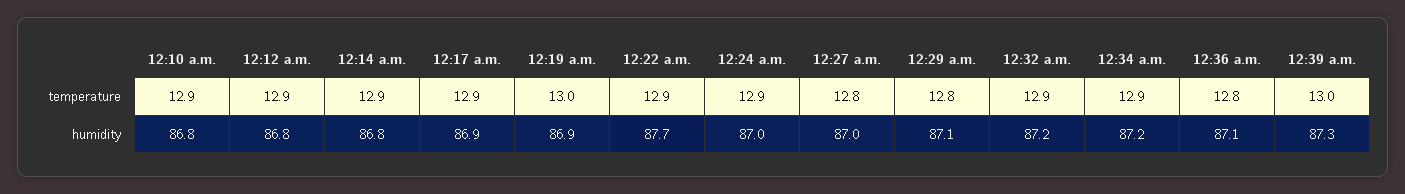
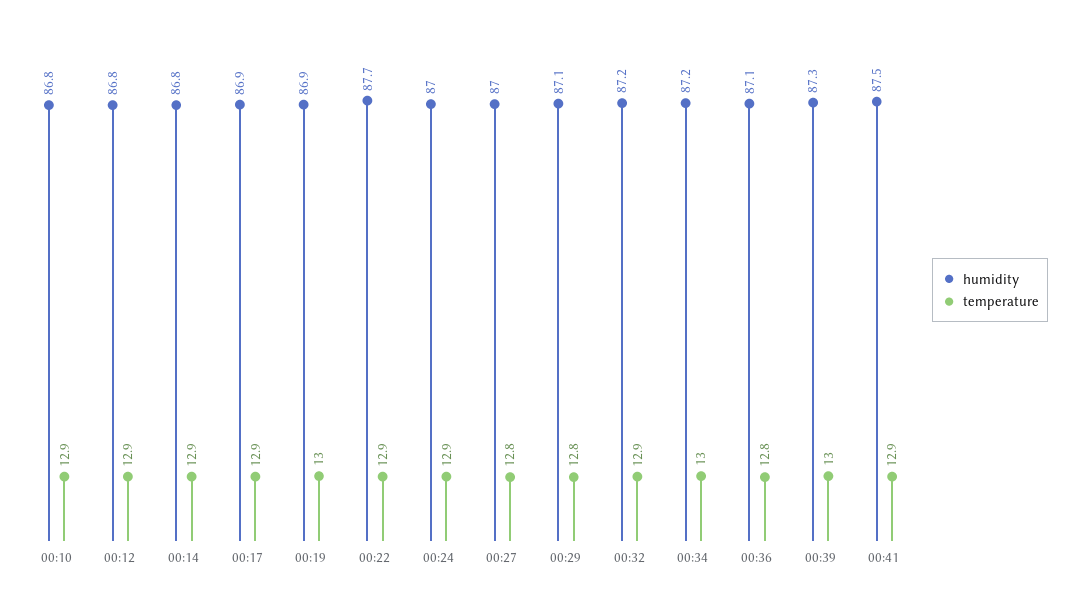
temperature, 12:34 a.m.: 12.9 -> 13
humidity, 00:41: none -> 87.5
temperature, 00:41: none -> 12.9

